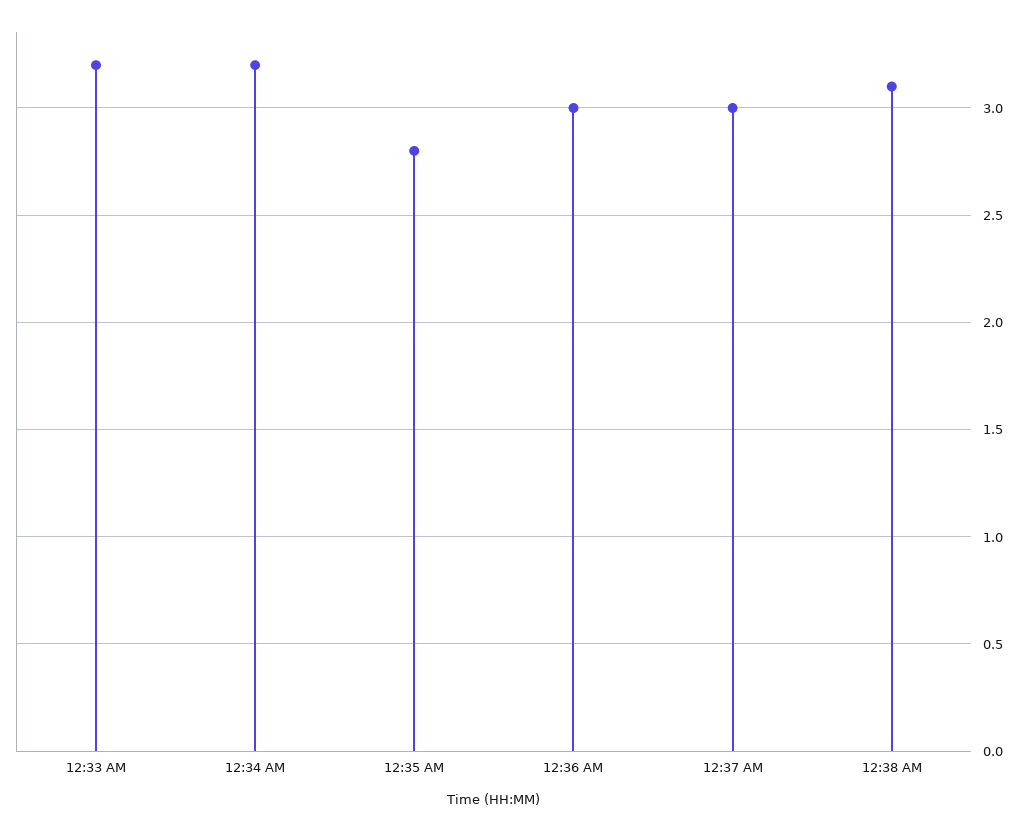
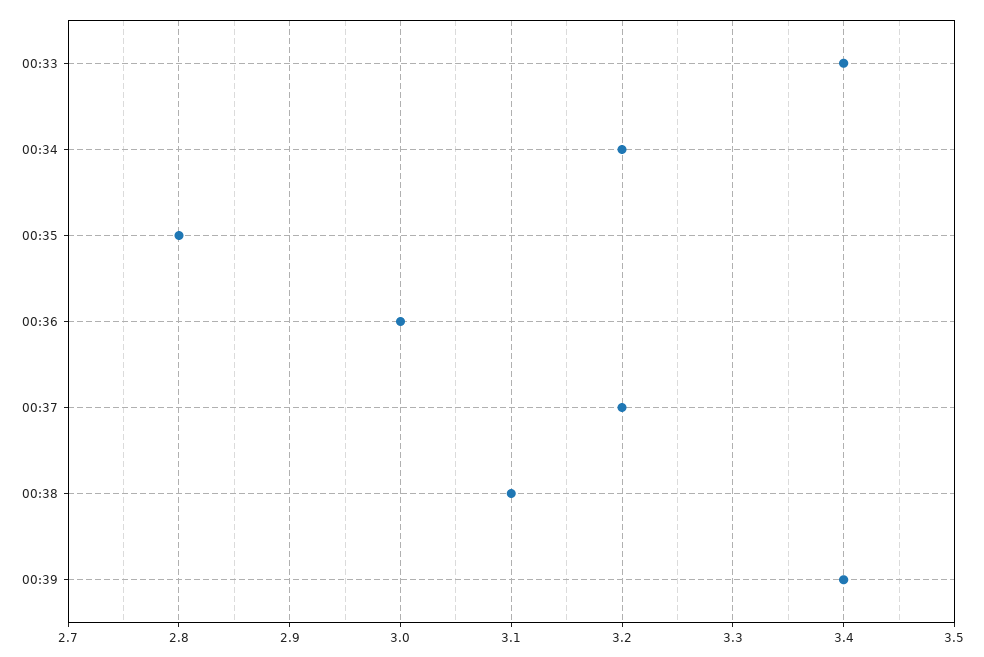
12:33 AM: 3.2 -> 3.4
12:37 AM: 3 -> 3.2
00:39: none -> 3.4

